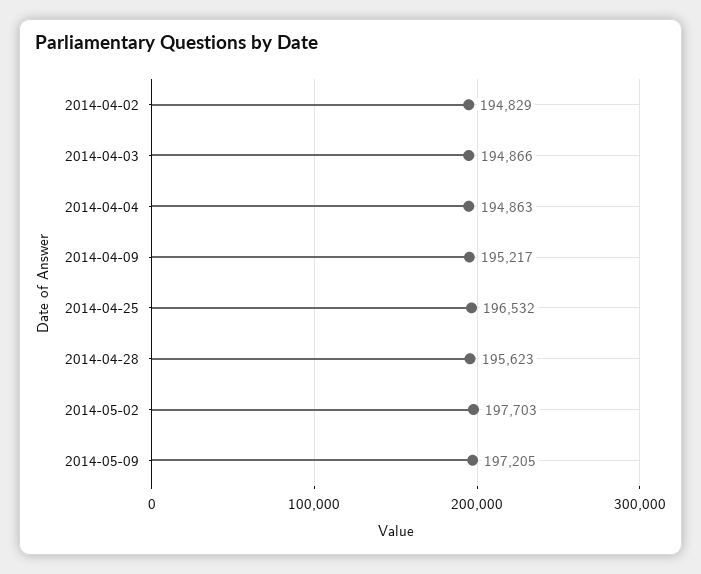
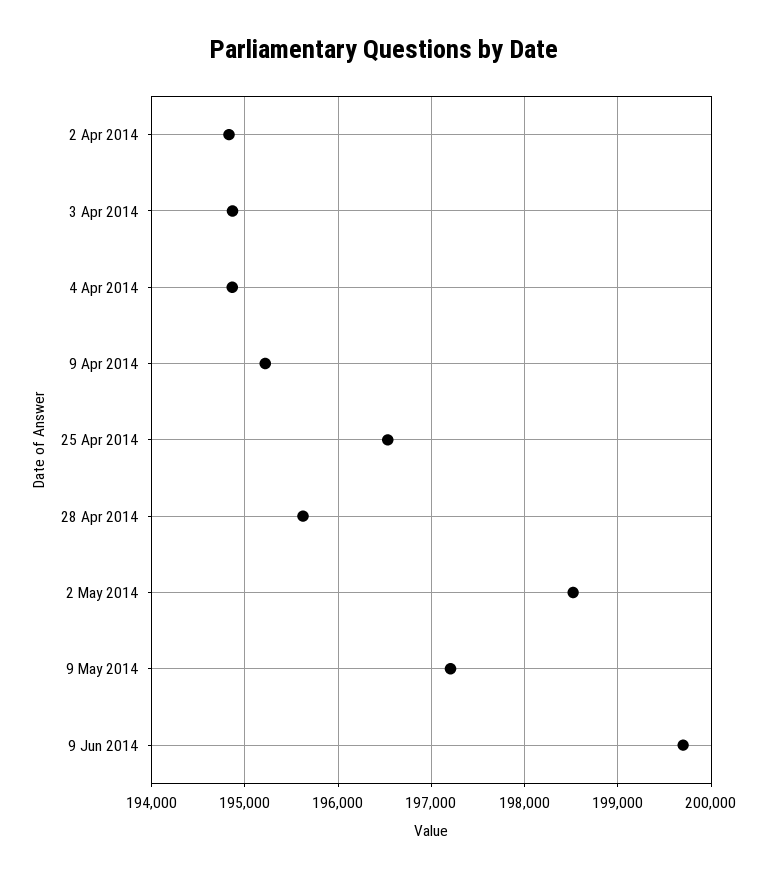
2014-05-02: 197703 -> 198500
9 Jun 2014: none -> 199700

